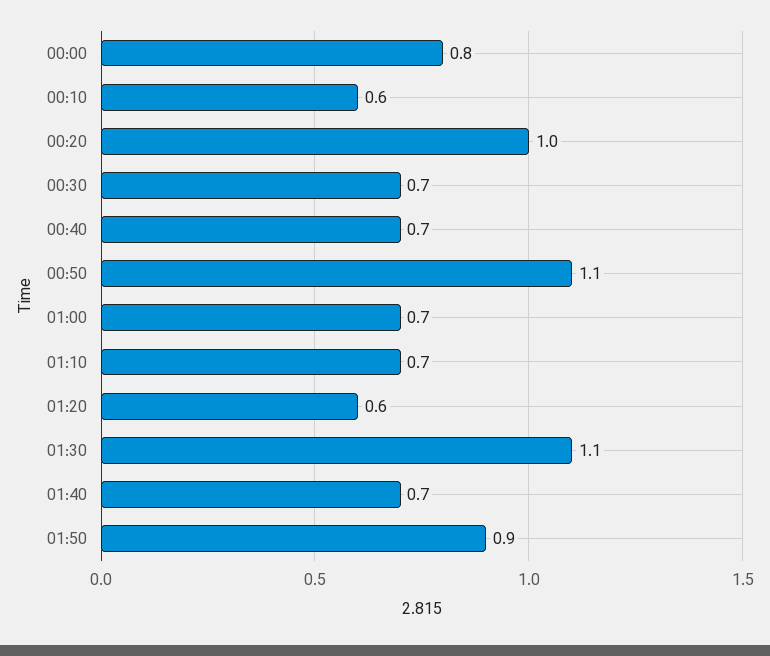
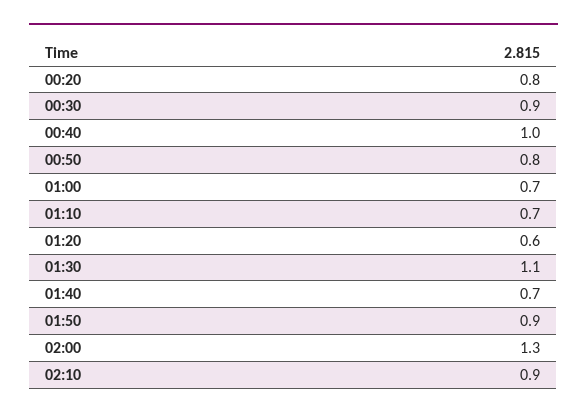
00:00: 0.8 -> none
00:10: 0.6 -> none
00:20: 1 -> 0.8
00:30: 0.7 -> 0.9
00:40: 0.7 -> 1
00:50: 1.1 -> 0.8
02:00: none -> 1.3
02:10: none -> 0.9

